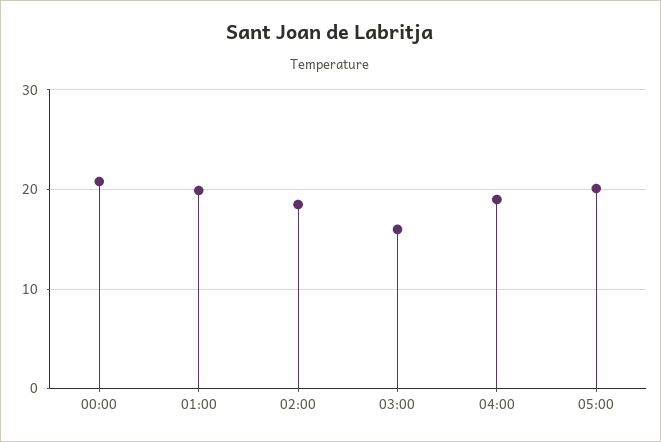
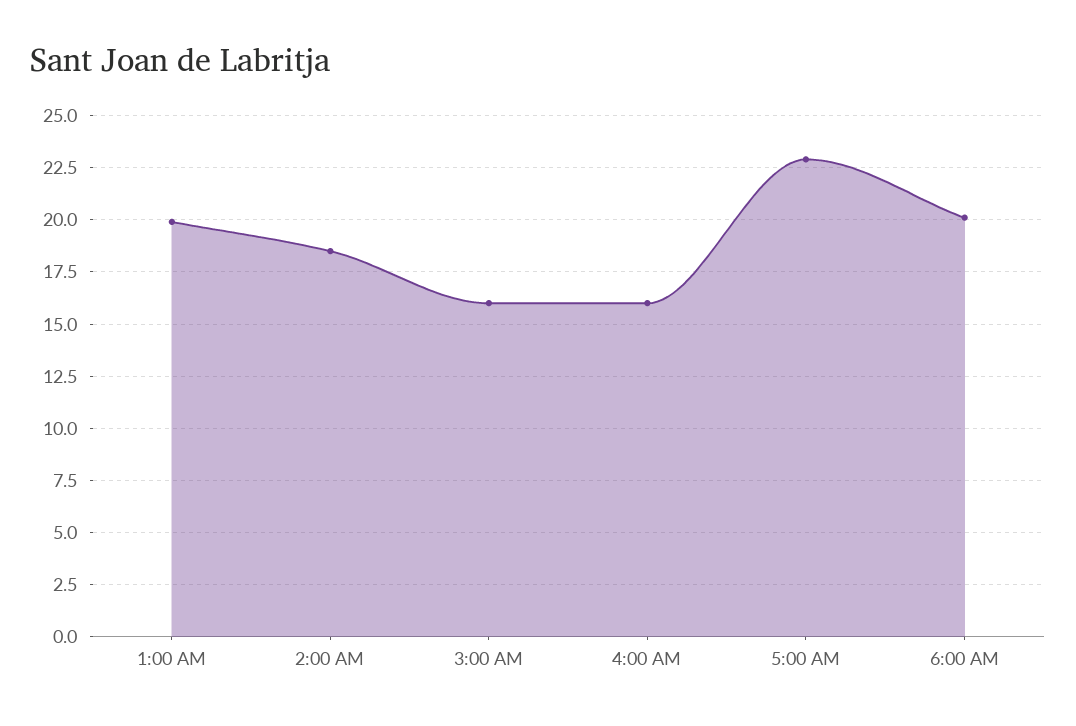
00:00: 21 -> none
04:00: 19 -> 16
05:00: 20 -> 23
6:00 AM: none -> 20

